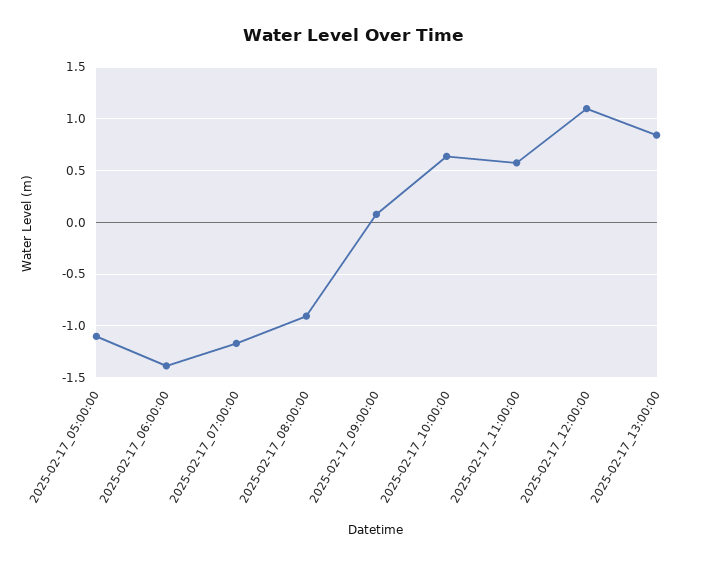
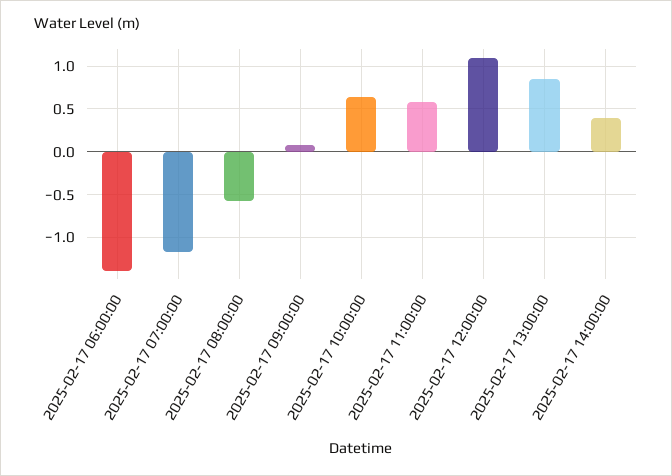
2025-02-17_05:00:00: -1.1 -> none
2025-02-17_08:00:00: -0.9 -> -0.6
2025-02-17 14:00:00: none -> 0.4

